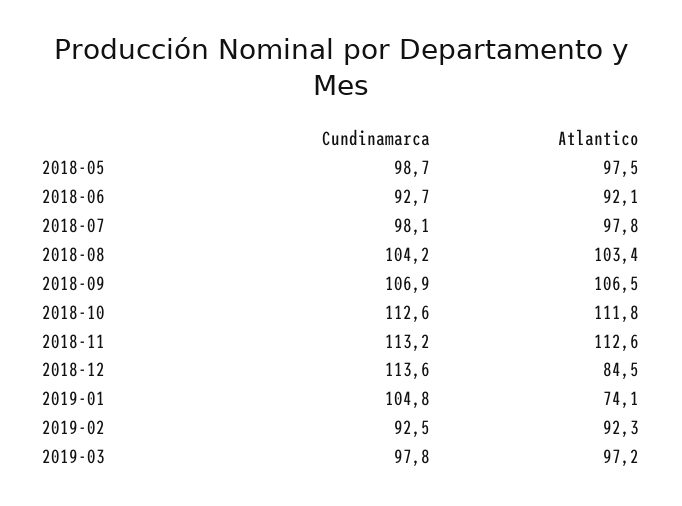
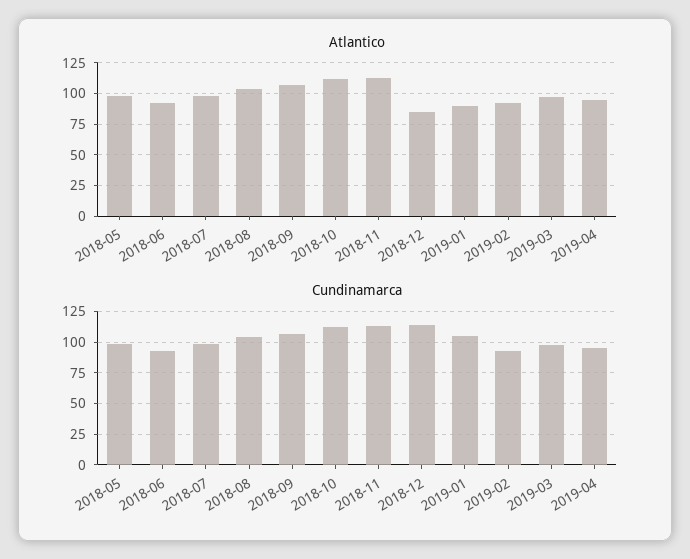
Atlantico, 2019-01: 74.1 -> 90
Atlantico, 2019-04: none -> 95
Cundinamarca, 2019-04: none -> 95

